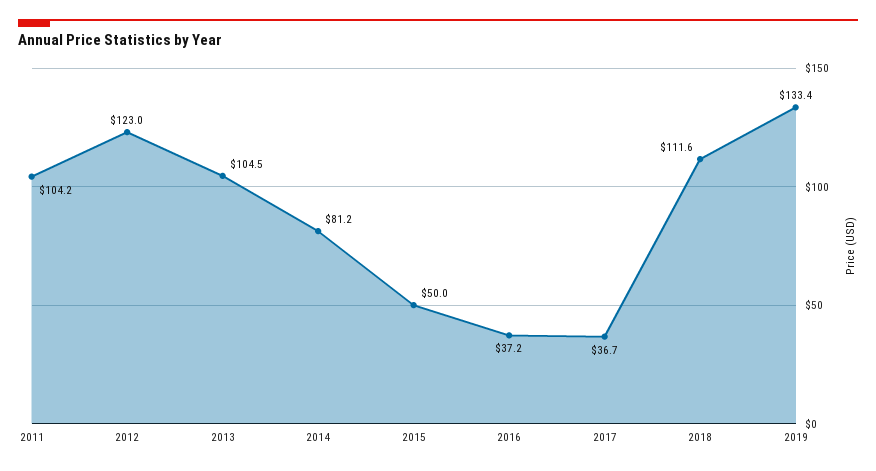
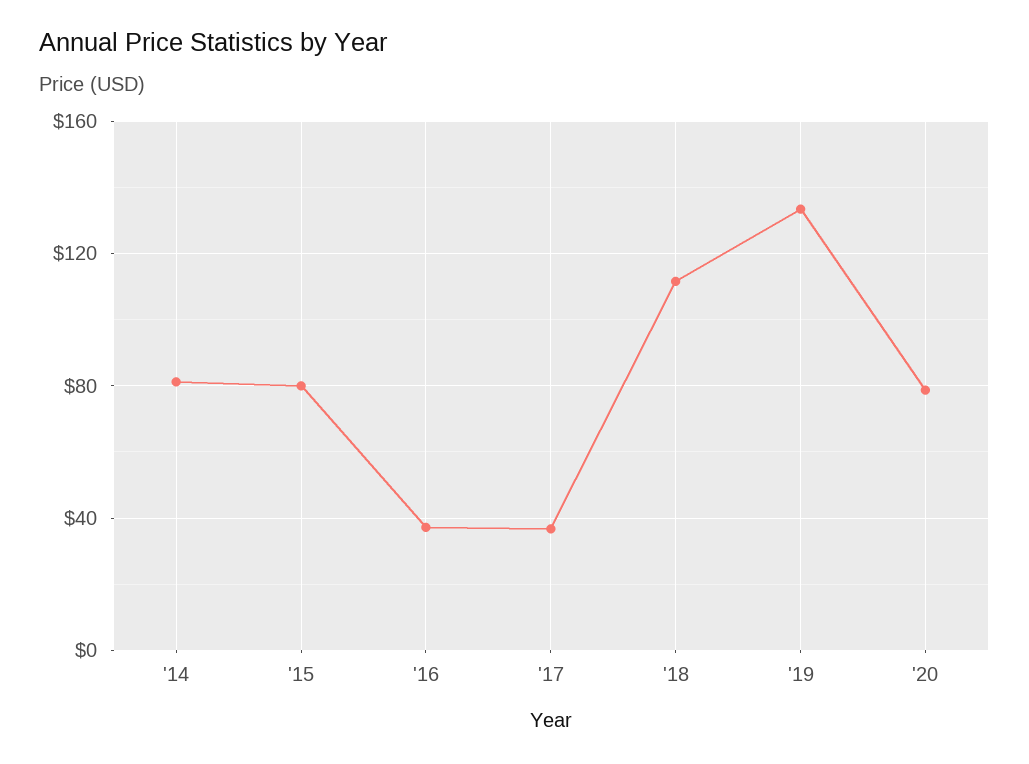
2011: 104.2 -> none
2012: 123 -> none
2013: 104.5 -> none
2015: 50 -> 80
'20: none -> 80

